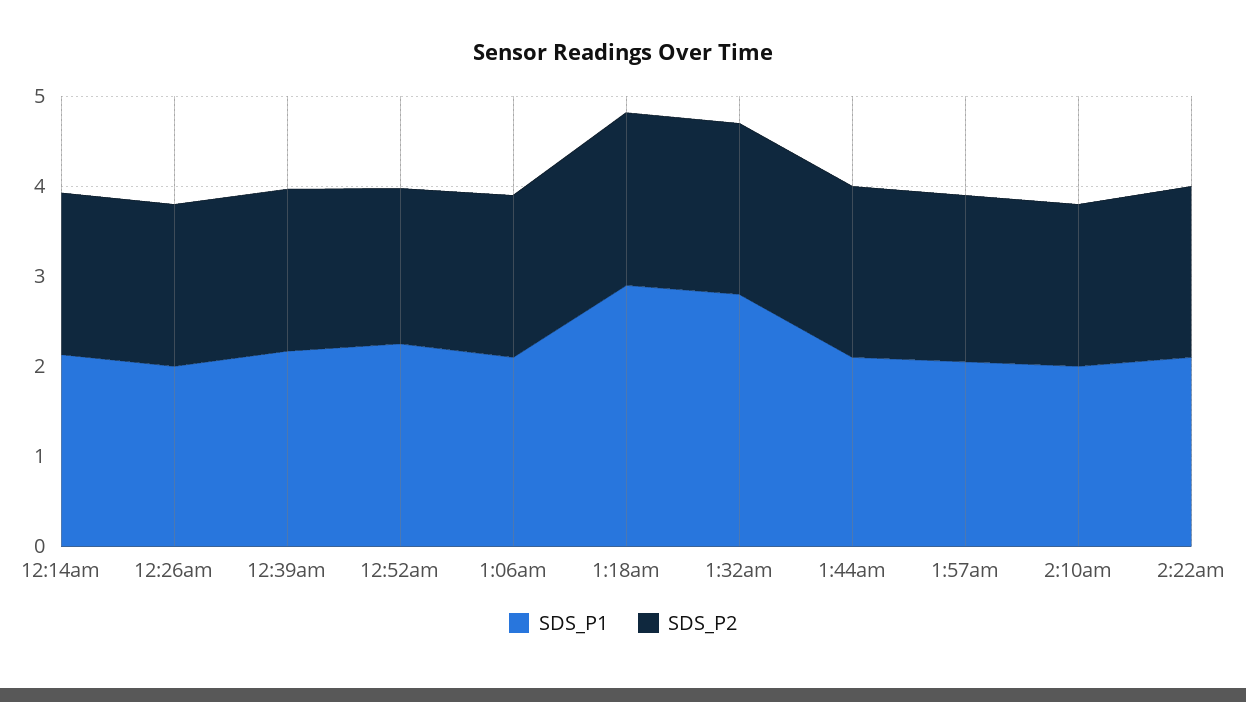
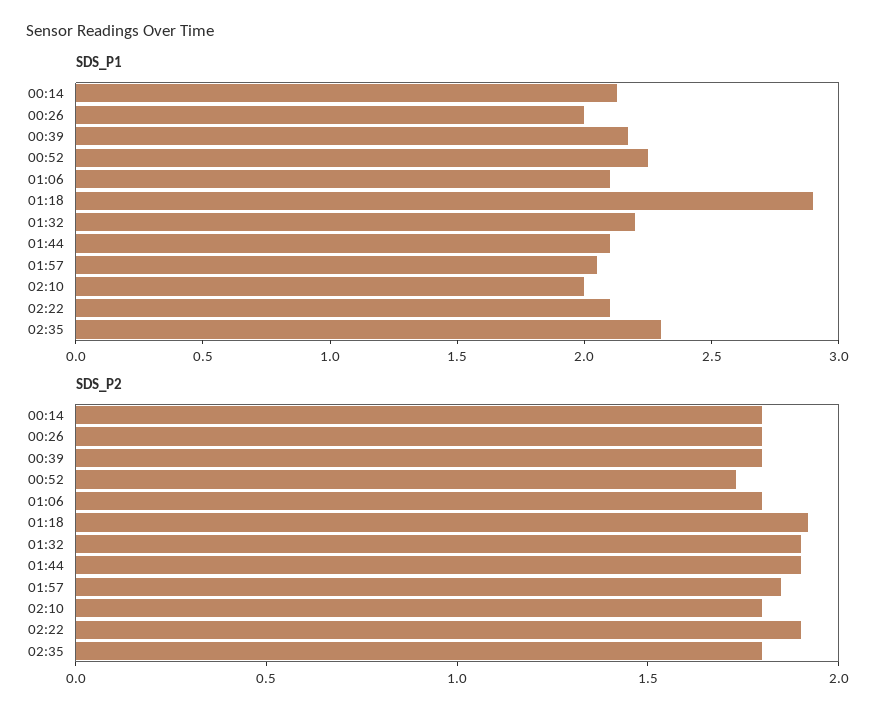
SDS_P1, 1:32am: 2.8 -> 2.2
SDS_P1, 02:35: none -> 2.3
SDS_P2, 02:35: none -> 1.8

